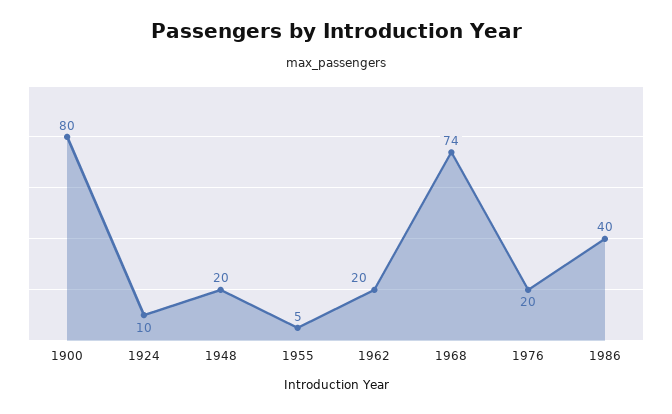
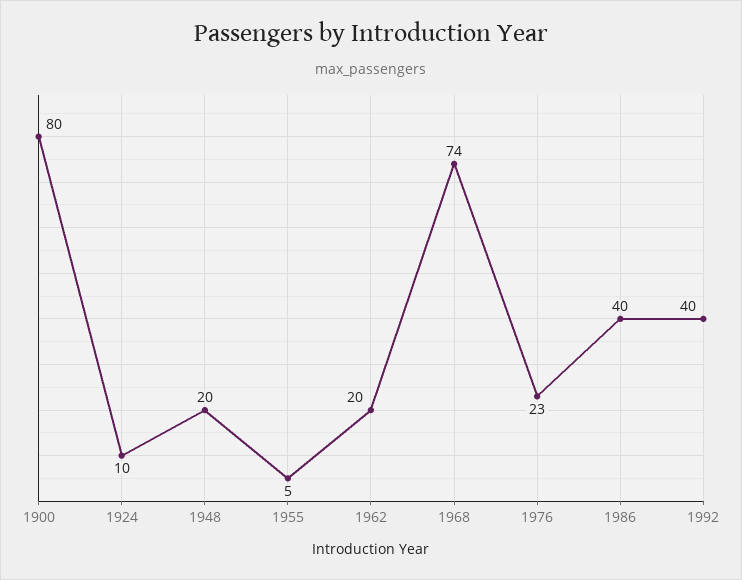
1976: 20 -> 23
1992: none -> 40

